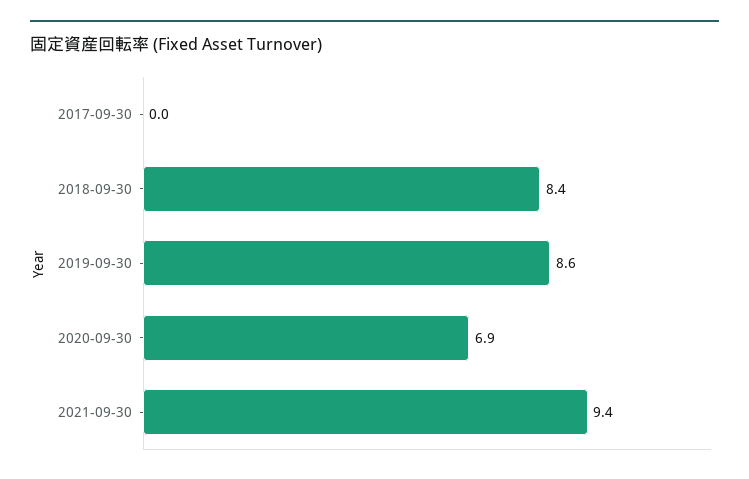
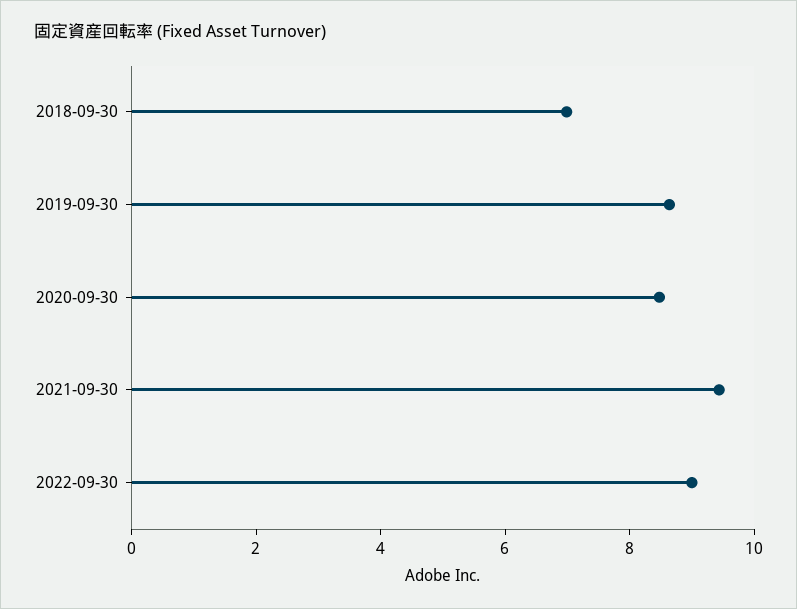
2017-09-30: 0 -> none
2018-09-30: 8.4 -> 7
2020-09-30: 6.9 -> 8.5
2022-09-30: none -> 9

